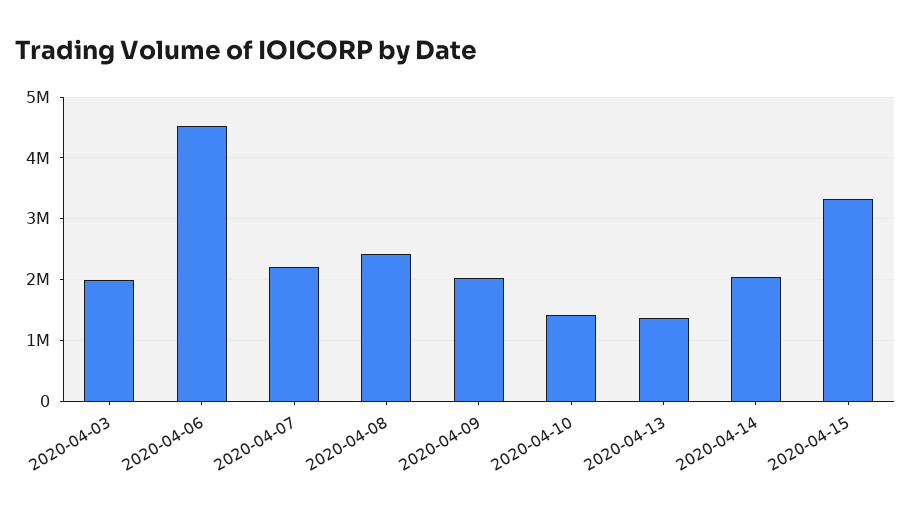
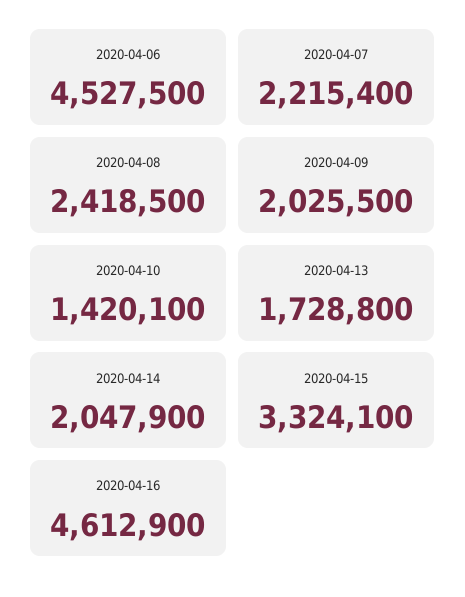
2020-04-03: 2000000 -> none
2020-04-13: 1400000 -> 1728800
2020-04-16: none -> 4612900

